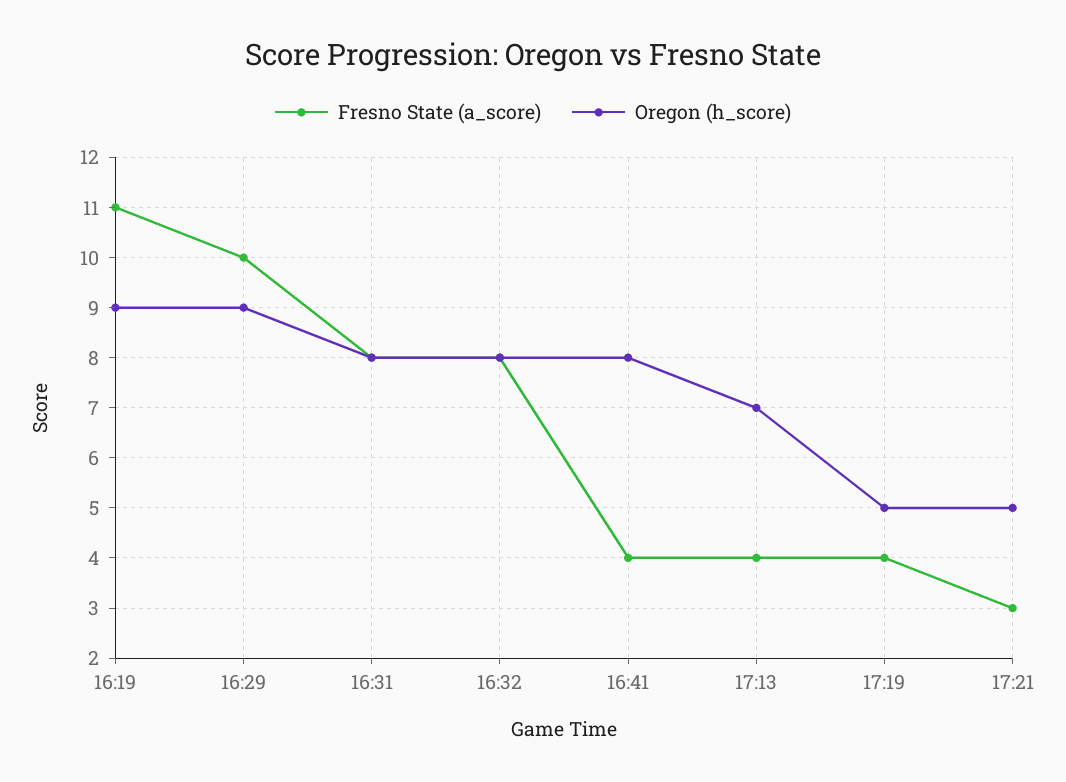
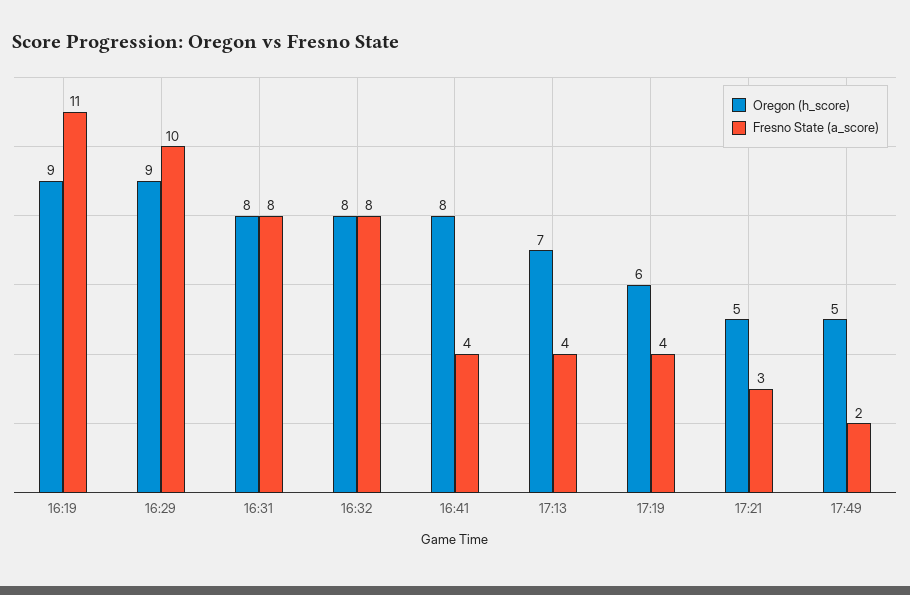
Oregon (h_score), 17:19: 5 -> 6
Oregon (h_score), 17:49: none -> 5
Fresno State (a_score), 17:49: none -> 2

